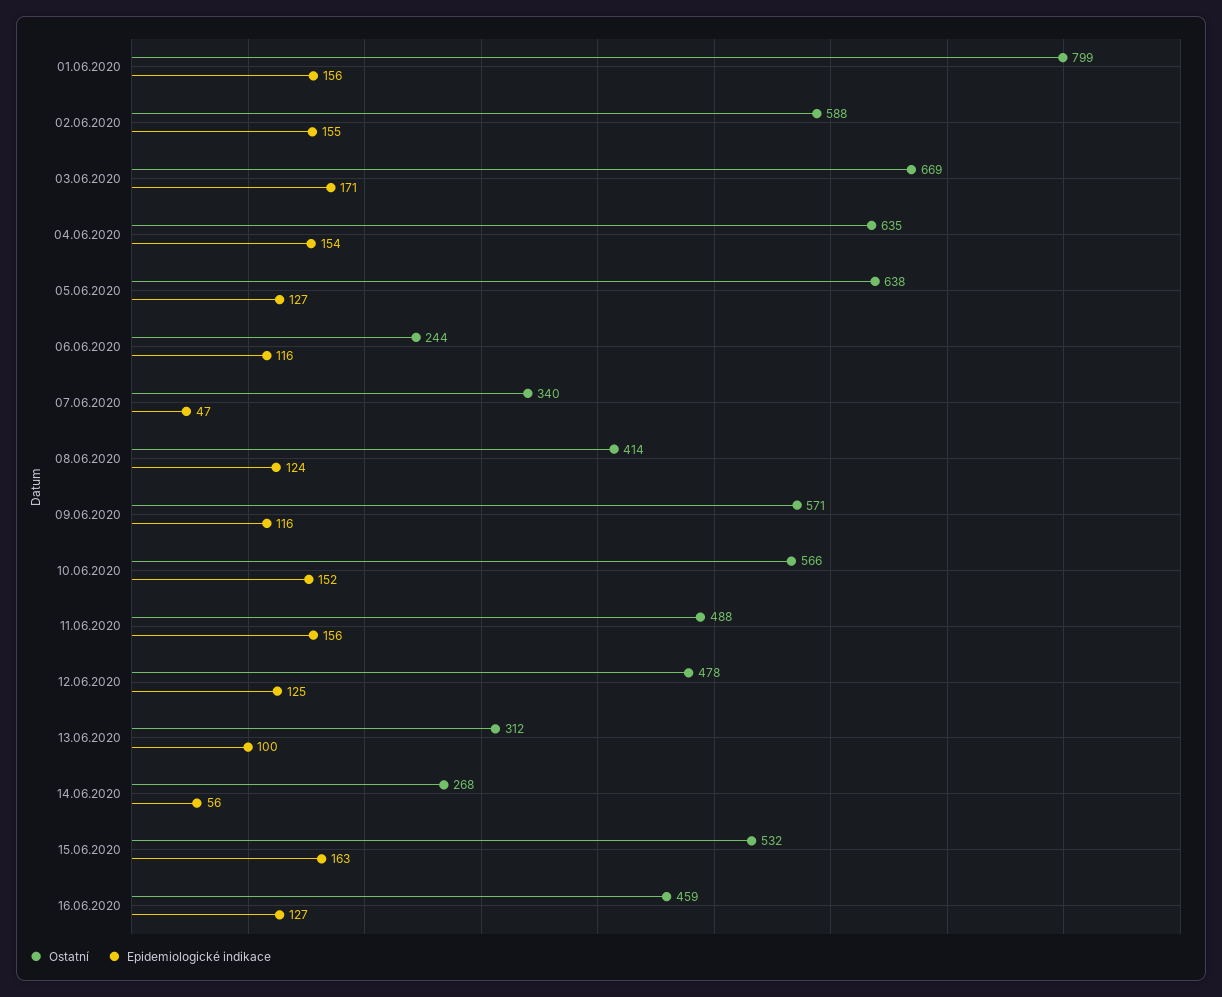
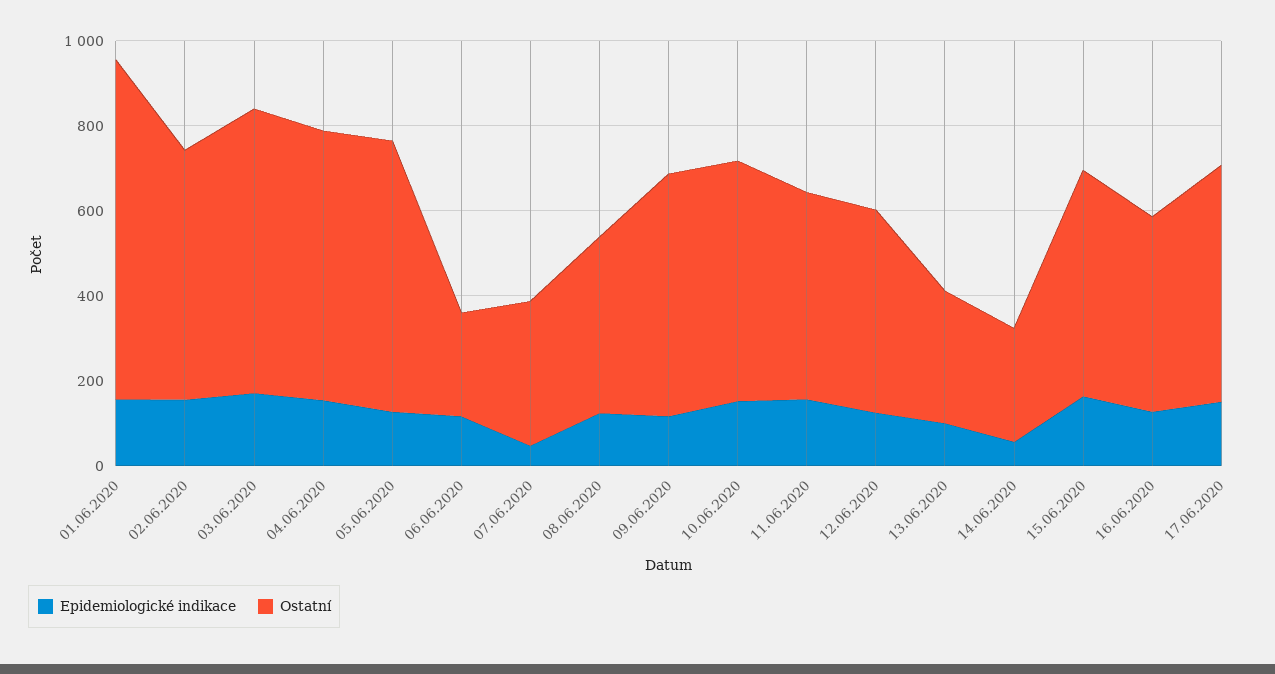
Epidemiologické indikace, 17.06.2020: none -> 150
Ostatní, 17.06.2020: none -> 550

